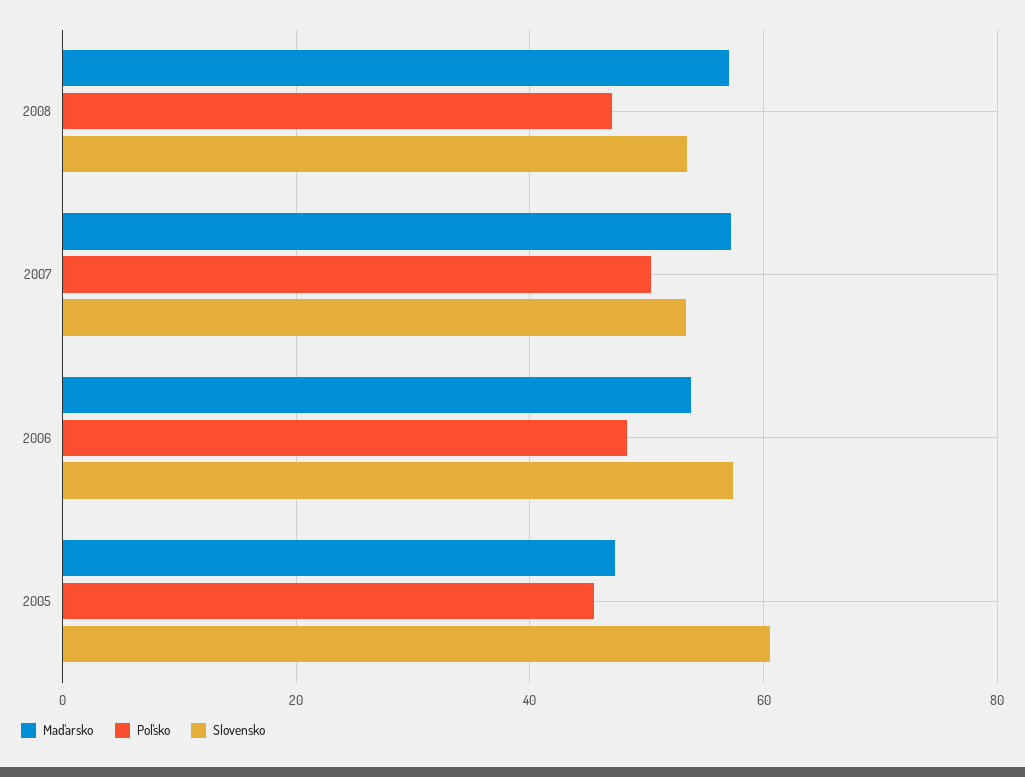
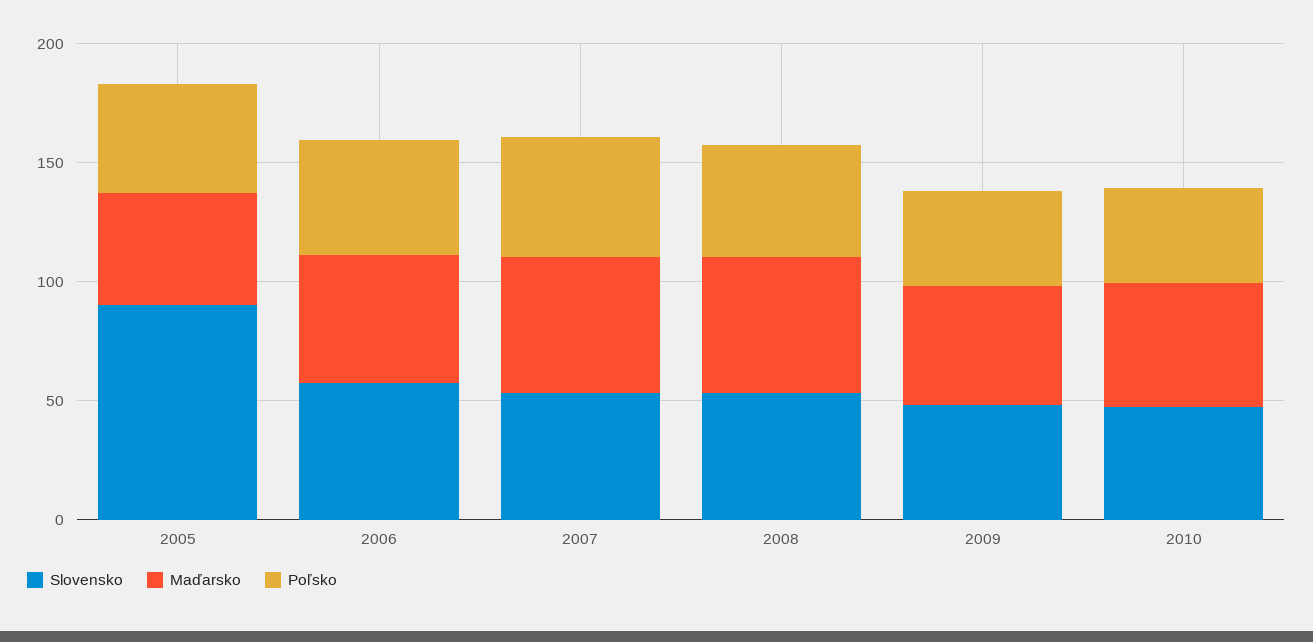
Slovensko, 2005: 60 -> 90
Slovensko, 2009: none -> 50
Maďarsko, 2009: none -> 50
Poľsko, 2009: none -> 40
Slovensko, 2010: none -> 50
Maďarsko, 2010: none -> 50
Poľsko, 2010: none -> 40

